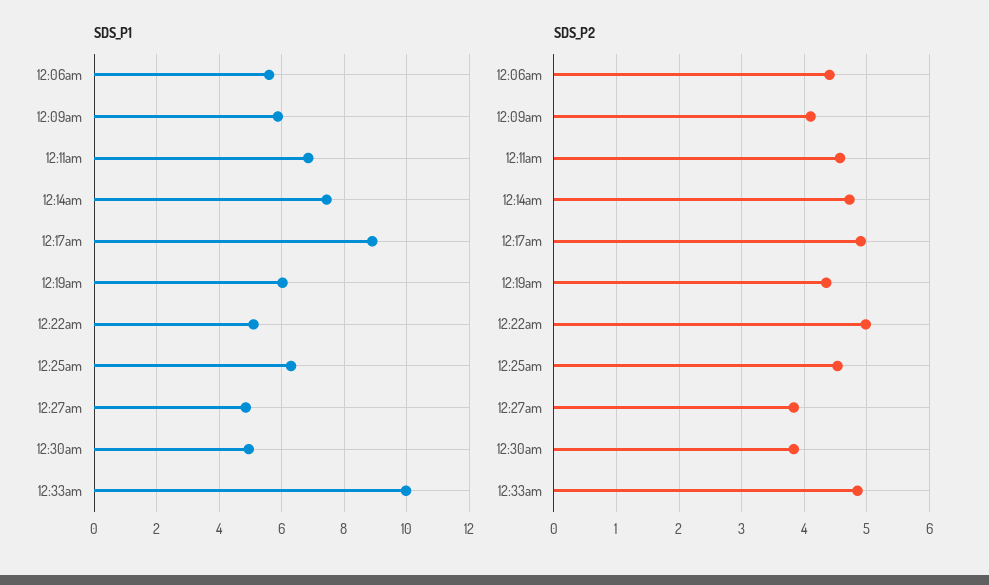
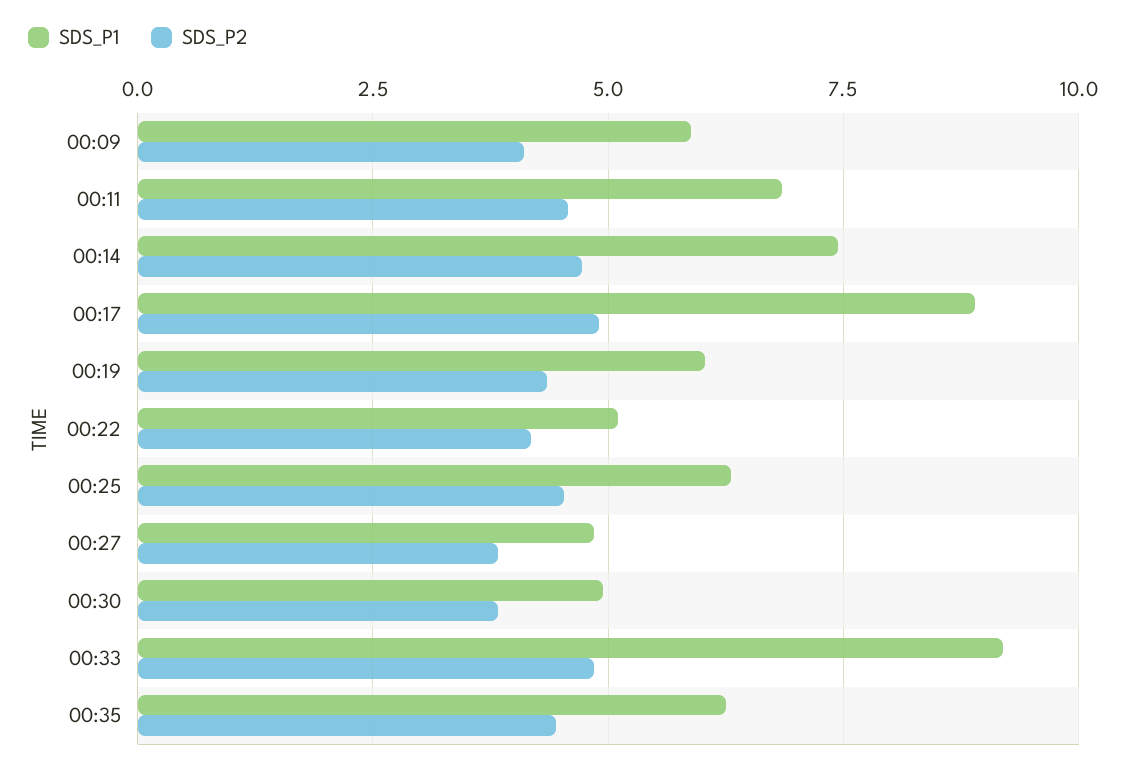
SDS_P1, 12:06am: 5.6 -> none
SDS_P1, 12:33am: 10 -> 9.25
SDS_P2, 12:06am: 4.4 -> none
SDS_P2, 12:22am: 5 -> 4.25
SDS_P1, 00:35: none -> 6.25
SDS_P2, 00:35: none -> 4.5

